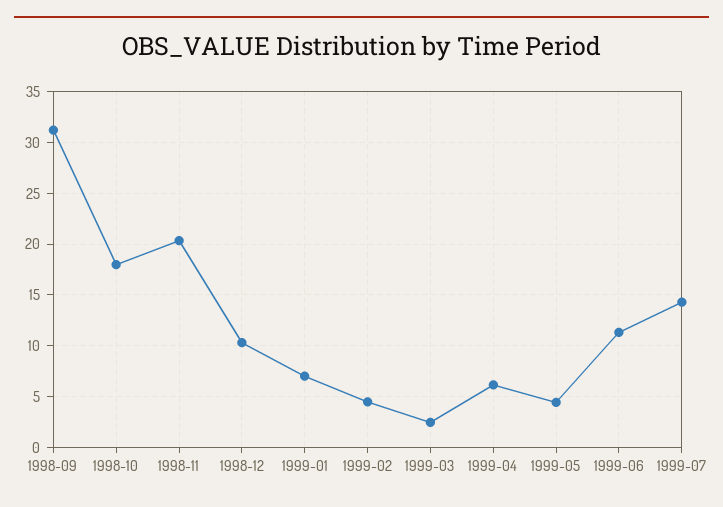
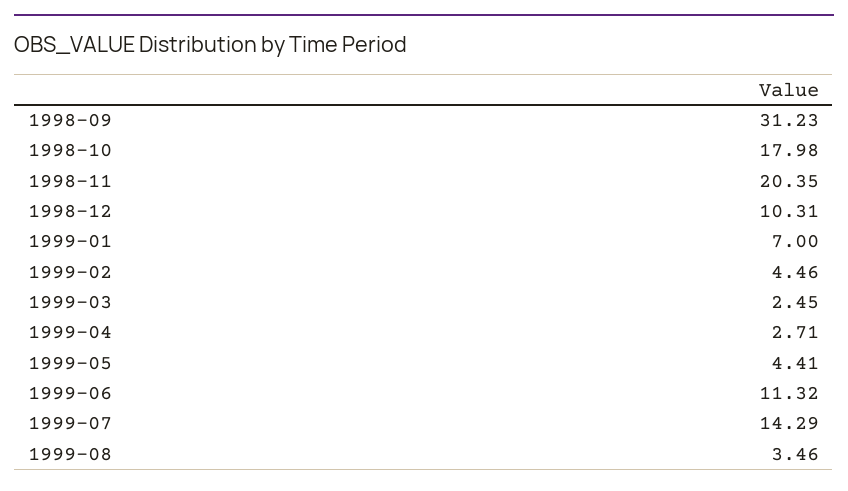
1999-04: 6 -> 2.71
1999-08: none -> 3.46

